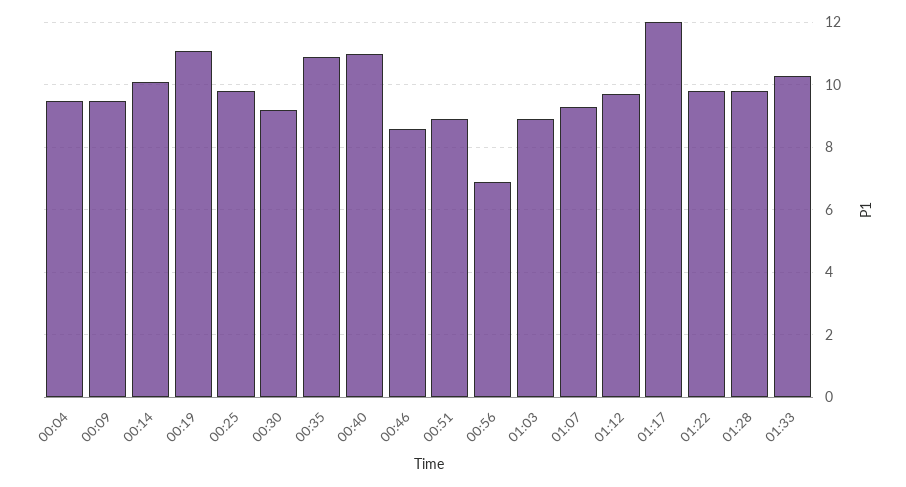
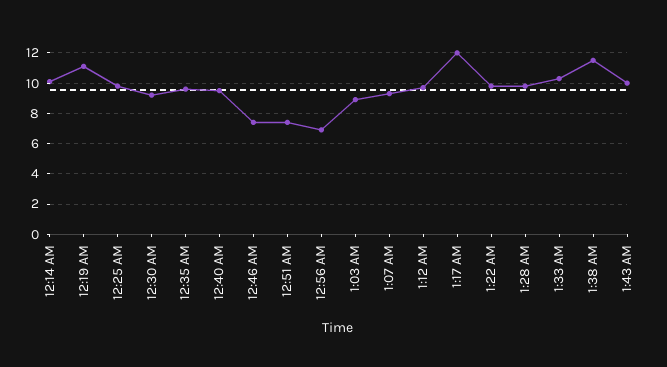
00:04: 9.5 -> none
00:09: 9.5 -> none
00:35: 11 -> 9.5
00:40: 11 -> 9.5
00:46: 8.5 -> 7.5
00:51: 9 -> 7.5
1:38 AM: none -> 11.5
1:43 AM: none -> 10

